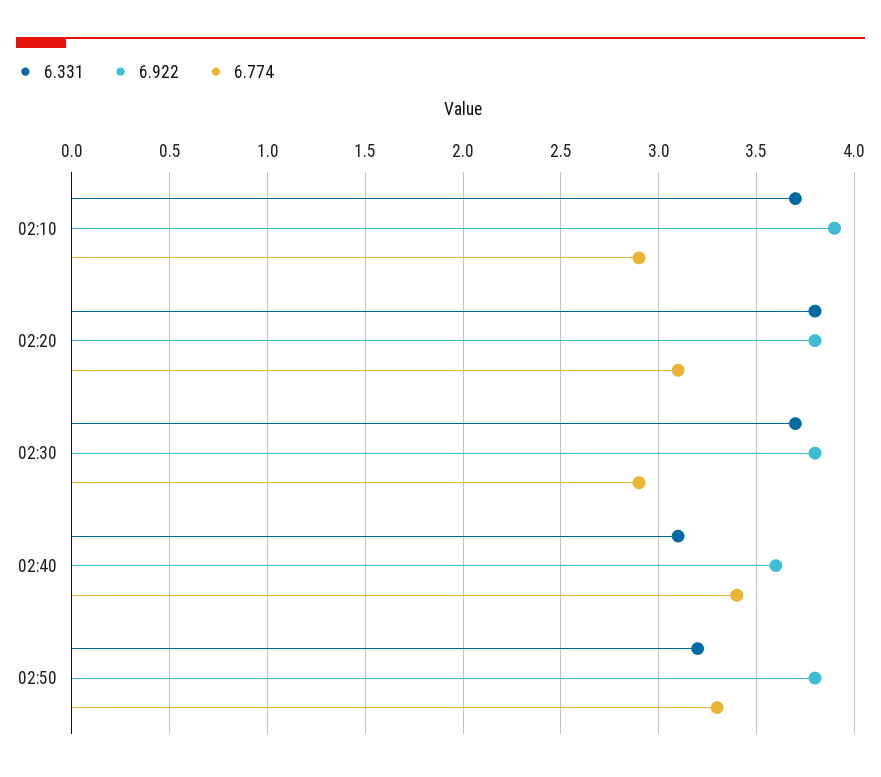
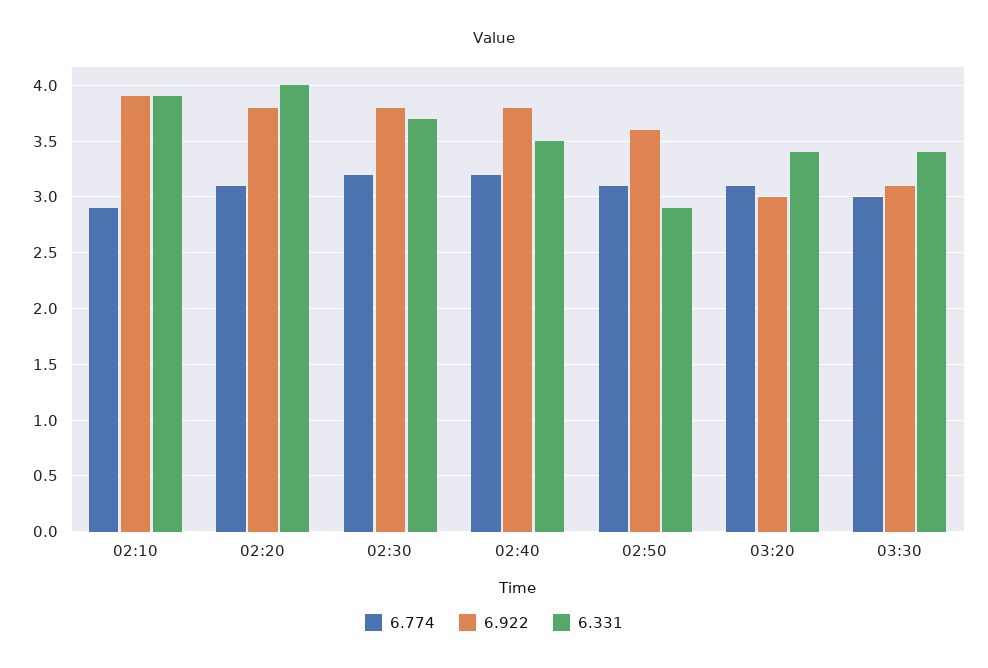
6.331, 02:10: 3.7 -> 3.9
6.331, 02:20: 3.8 -> 4
6.774, 02:30: 2.9 -> 3.2
6.331, 02:40: 3.1 -> 3.5
6.922, 02:40: 3.6 -> 3.8
6.774, 02:40: 3.4 -> 3.2
6.331, 02:50: 3.2 -> 2.9
6.922, 02:50: 3.8 -> 3.6
6.774, 02:50: 3.3 -> 3.1
6.774, 03:20: none -> 3.1
6.922, 03:20: none -> 3
6.331, 03:20: none -> 3.4
6.774, 03:30: none -> 3
6.922, 03:30: none -> 3.1
6.331, 03:30: none -> 3.4

